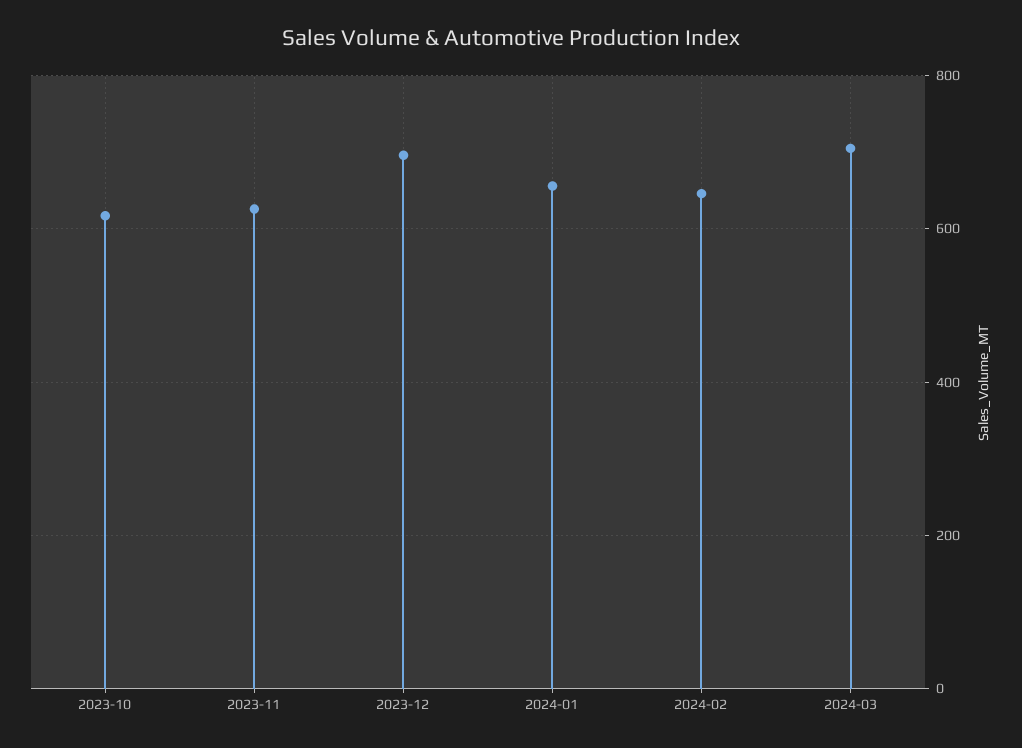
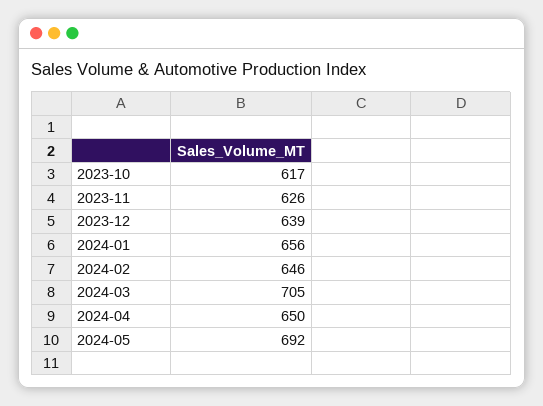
2023-12: 700 -> 639
2024-04: none -> 650
2024-05: none -> 692

